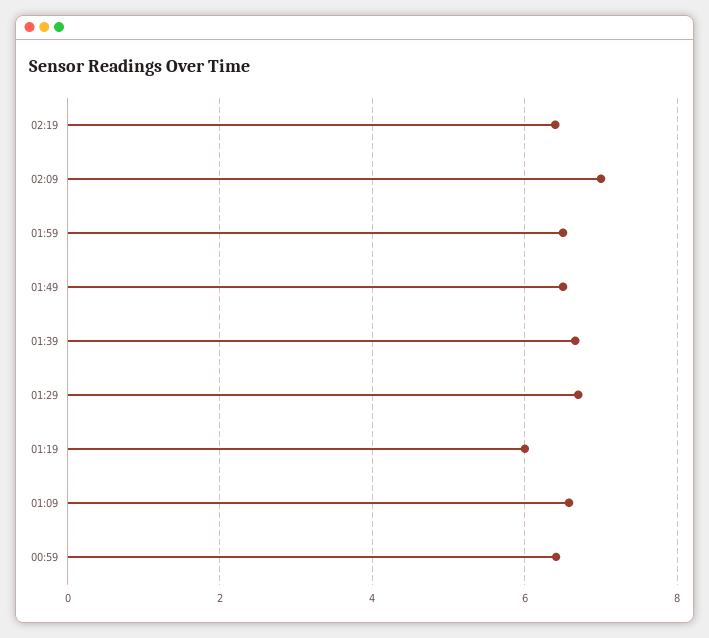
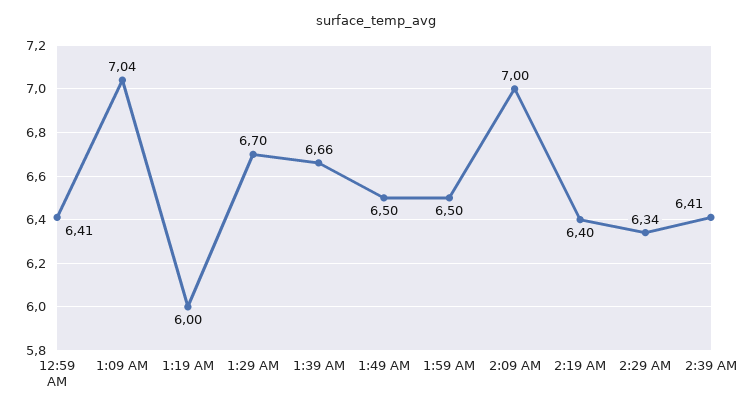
01:09: 6.6 -> 7.04
2:29 AM: none -> 6.34
2:39 AM: none -> 6.41

